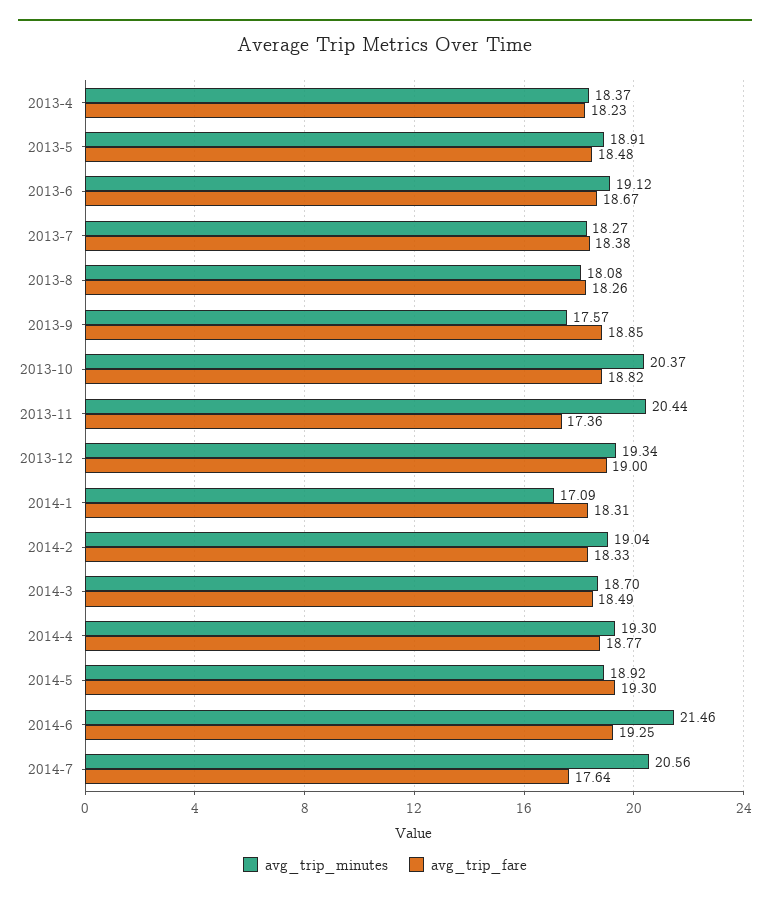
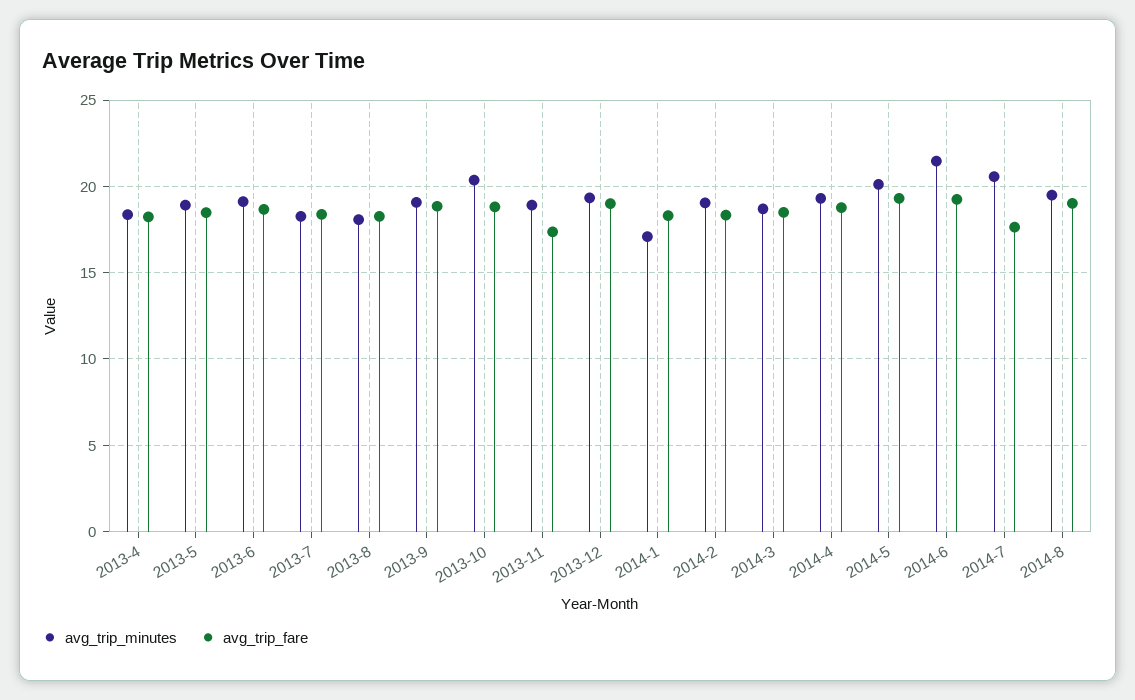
avg_trip_minutes, 2013-9: 17.57 -> 19
avg_trip_minutes, 2013-11: 20.44 -> 19
avg_trip_minutes, 2014-5: 18.92 -> 20
avg_trip_minutes, 2014-8: none -> 19.5
avg_trip_fare, 2014-8: none -> 19

